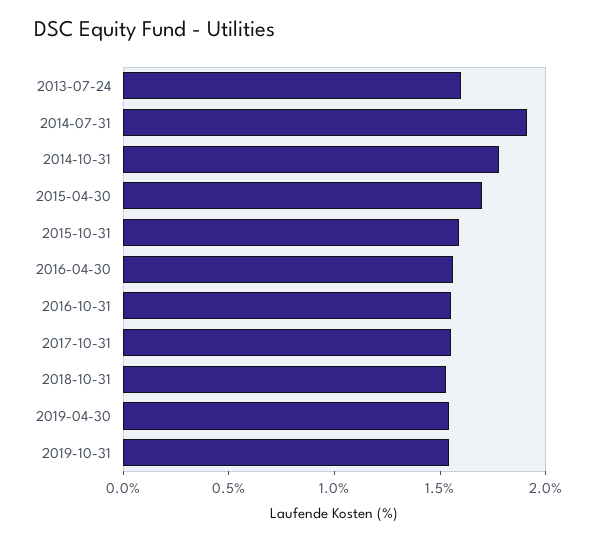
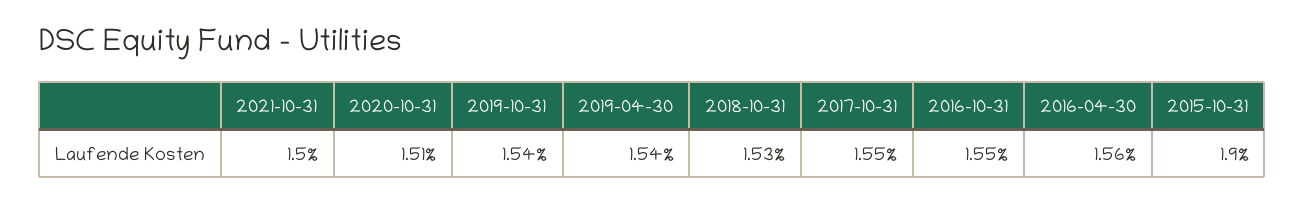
2013-07-24: 1.6 -> none
2014-07-31: 1.9 -> none
2014-10-31: 1.8 -> none
2015-04-30: 1.7 -> none
2015-10-31: 1.6 -> 1.9
2021-10-31: none -> 1.5
2020-10-31: none -> 1.51

